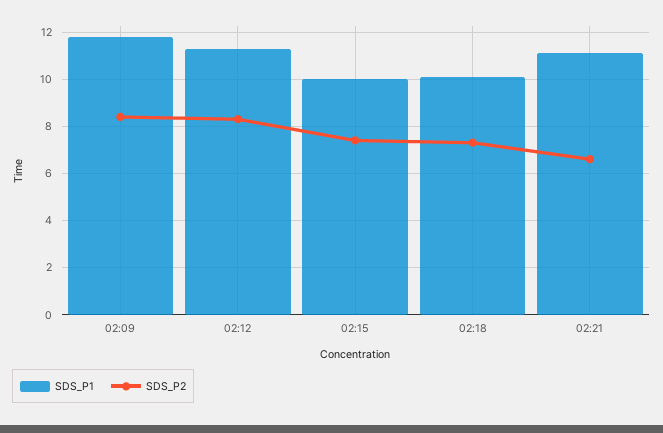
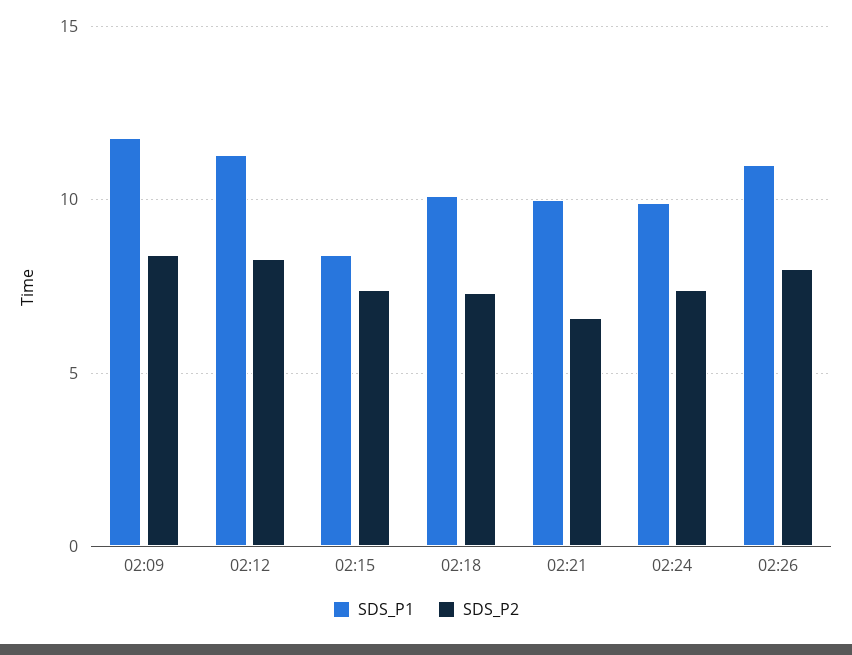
SDS_P1, 02:15: 10 -> 8.5
SDS_P1, 02:21: 11 -> 10
SDS_P1, 02:24: none -> 10
SDS_P2, 02:24: none -> 7.5
SDS_P1, 02:26: none -> 11
SDS_P2, 02:26: none -> 8

